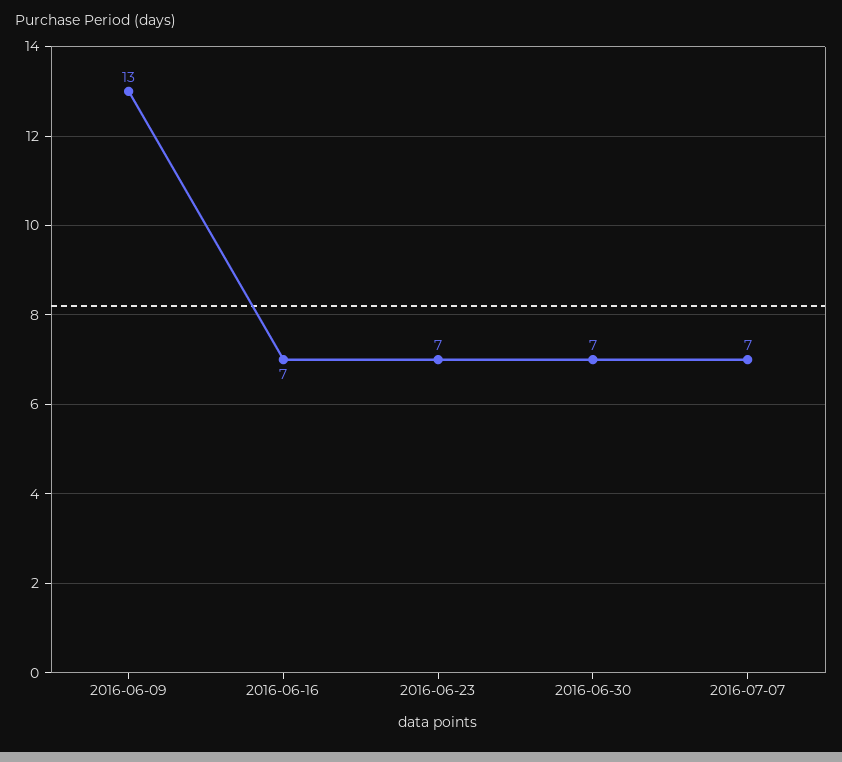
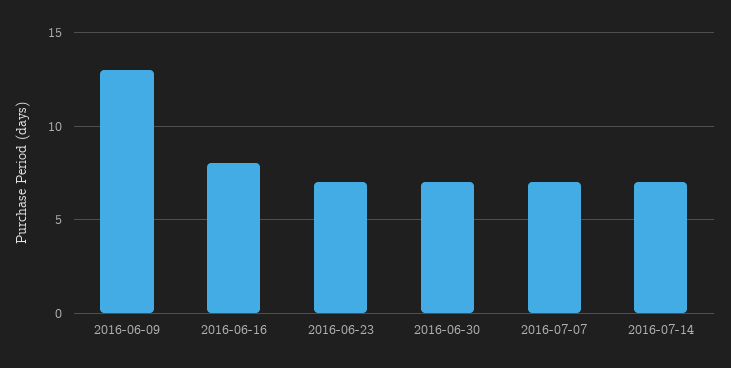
2016-06-16: 7 -> 8
2016-07-14: none -> 7

